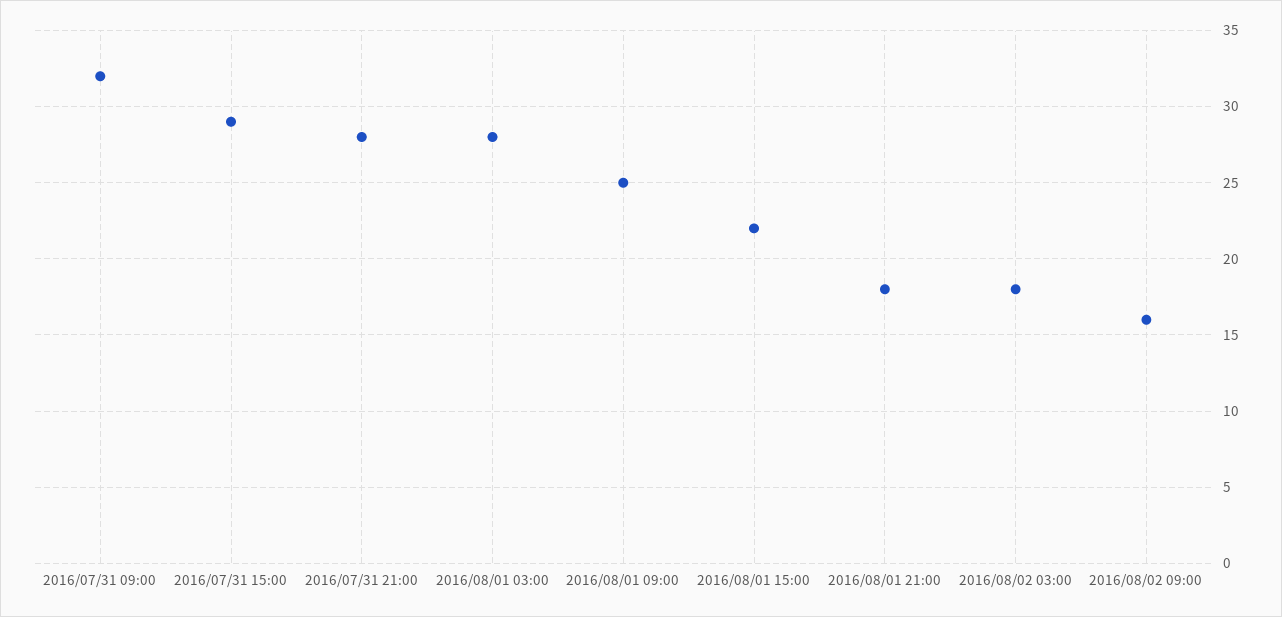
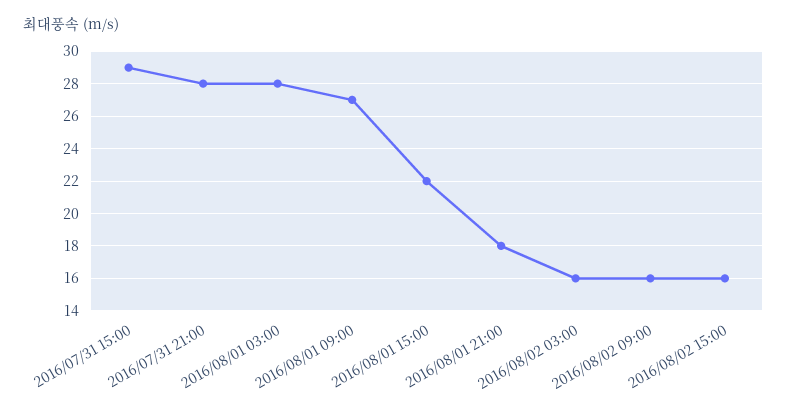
2016/07/31 09:00: 32 -> none
2016/08/01 09:00: 25 -> 27
2016/08/02 03:00: 18 -> 16
2016/08/02 15:00: none -> 16

